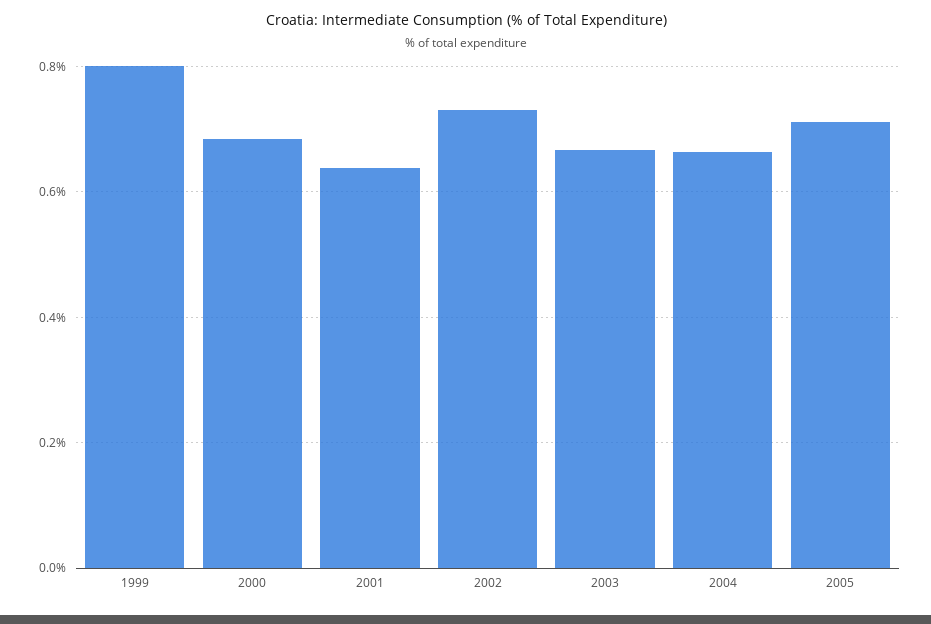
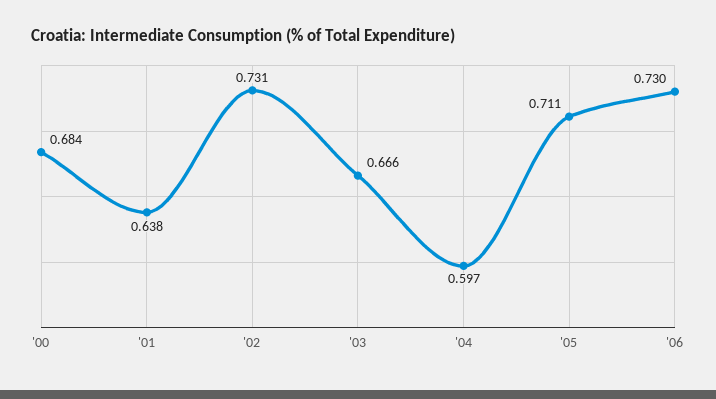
1999: 0.8 -> none
2004: 0.66 -> 0.597
'06: none -> 0.73

